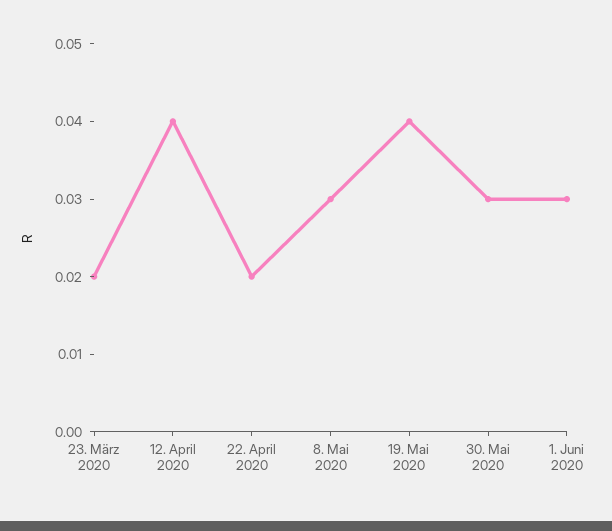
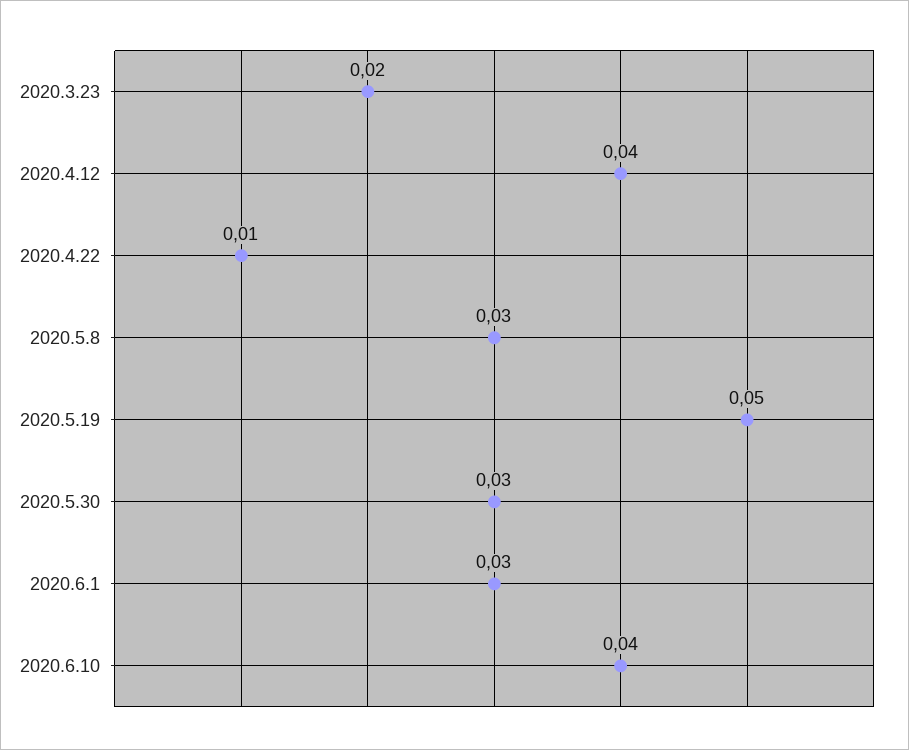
22. April 2020: 0.02 -> 0.01
19. Mai 2020: 0.04 -> 0.05
2020.6.10: none -> 0.04

